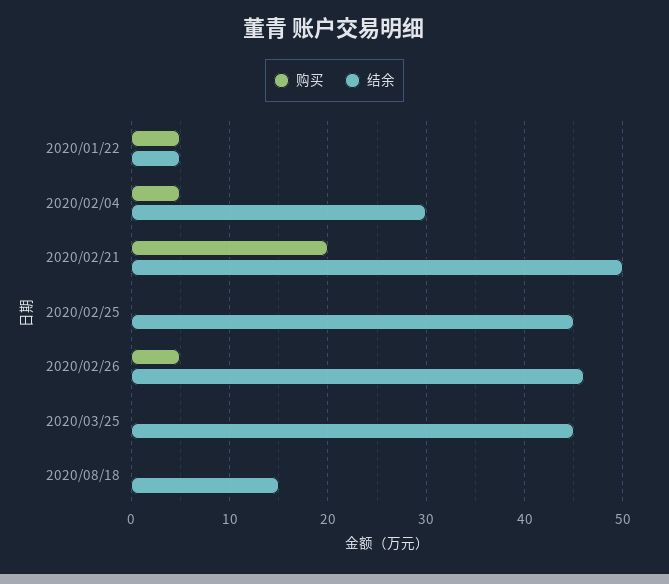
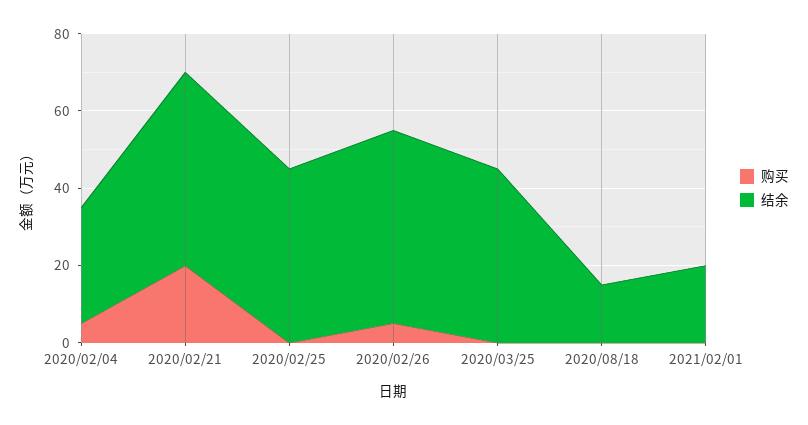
购买, 2020/01/22: 5 -> none
结余, 2020/01/22: 5 -> none
结余, 2020/02/26: 46 -> 50
购买, 2021/02/01: none -> 0
结余, 2021/02/01: none -> 20

